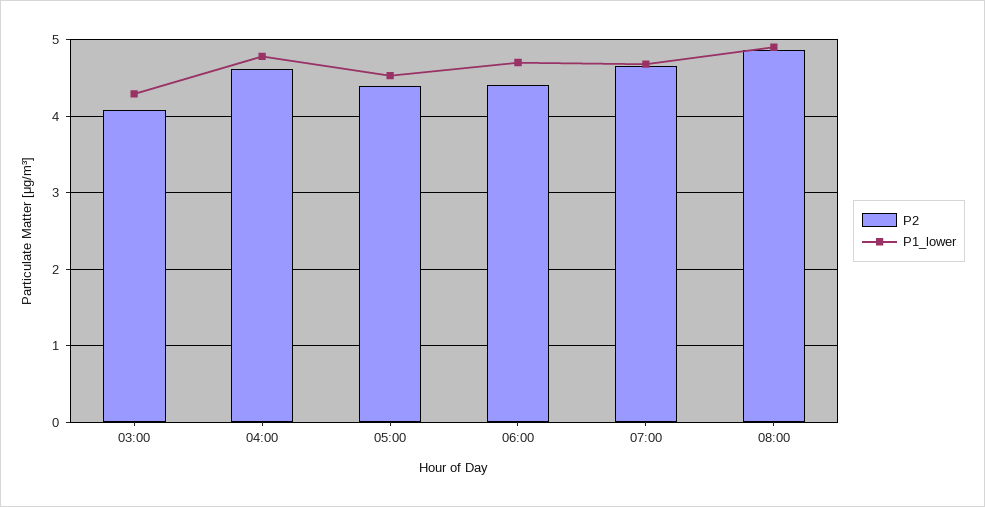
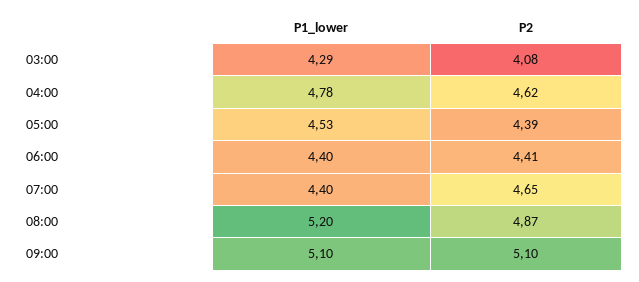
P1_lower, 06:00: 4.7 -> 4.4
P1_lower, 07:00: 4.7 -> 4.4
P1_lower, 08:00: 4.9 -> 5.2
P1_lower, 09:00: none -> 5.1
P2, 09:00: none -> 5.1

